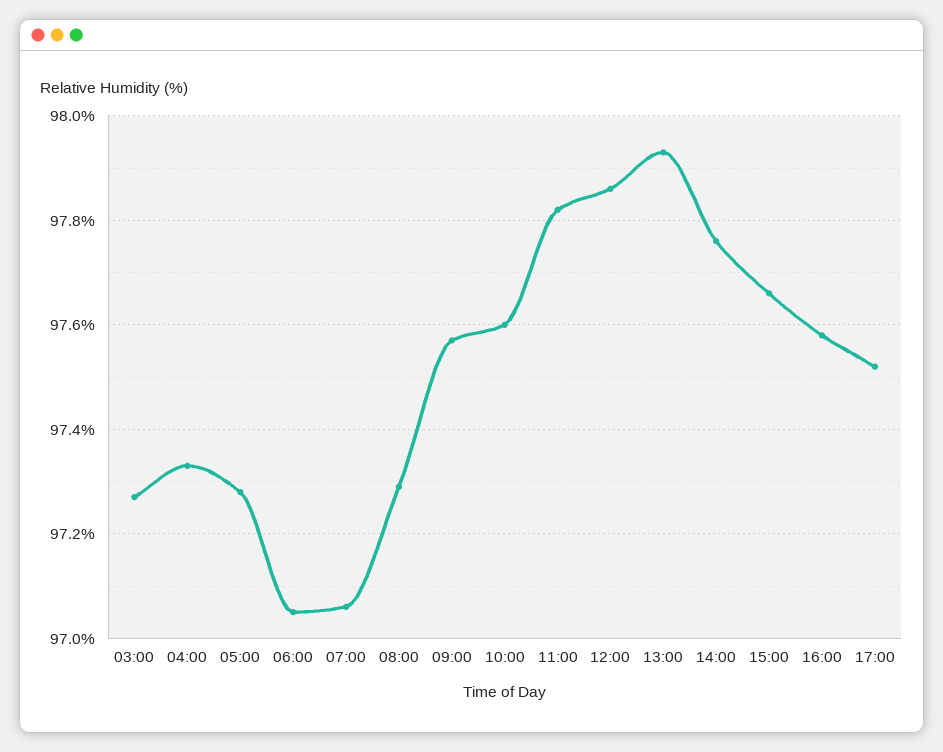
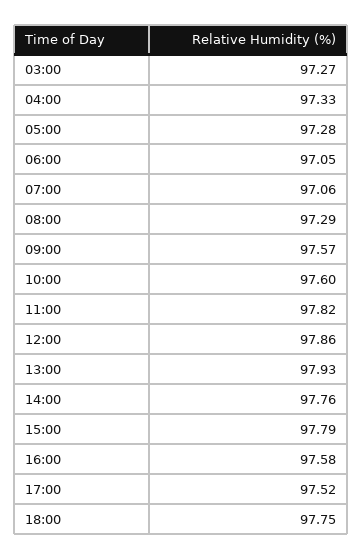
15:00: 97.65 -> 97.79
18:00: none -> 97.75

